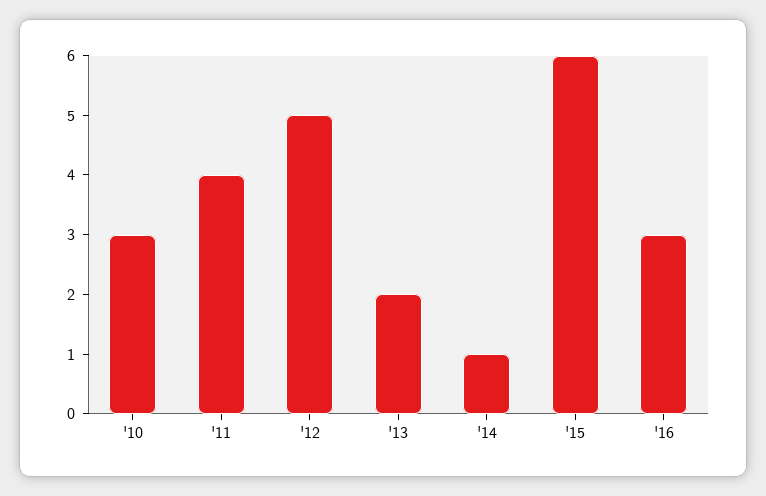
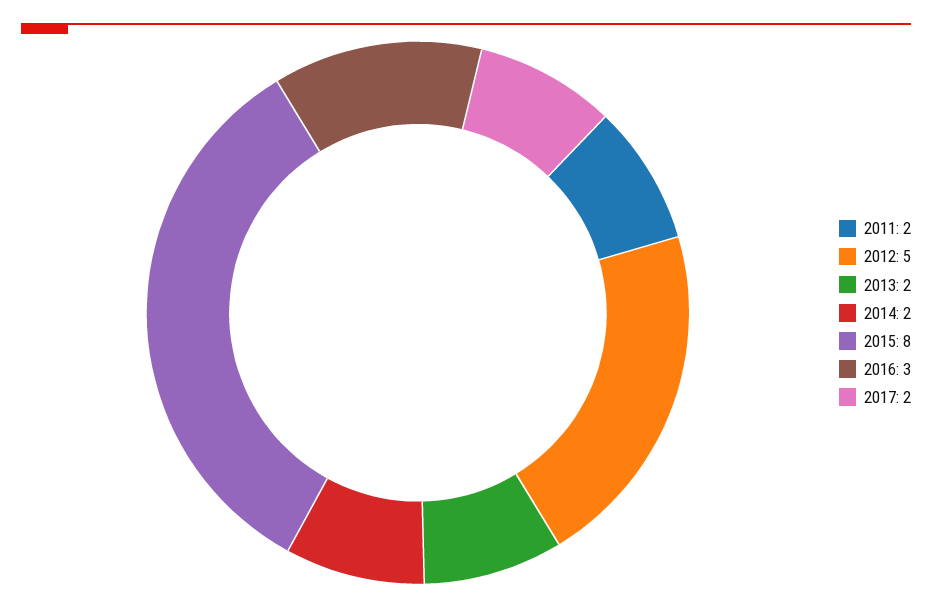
'10: 3 -> none
'11: 4 -> 2
'14: 1 -> 2
'15: 6 -> 8
2017: none -> 2

